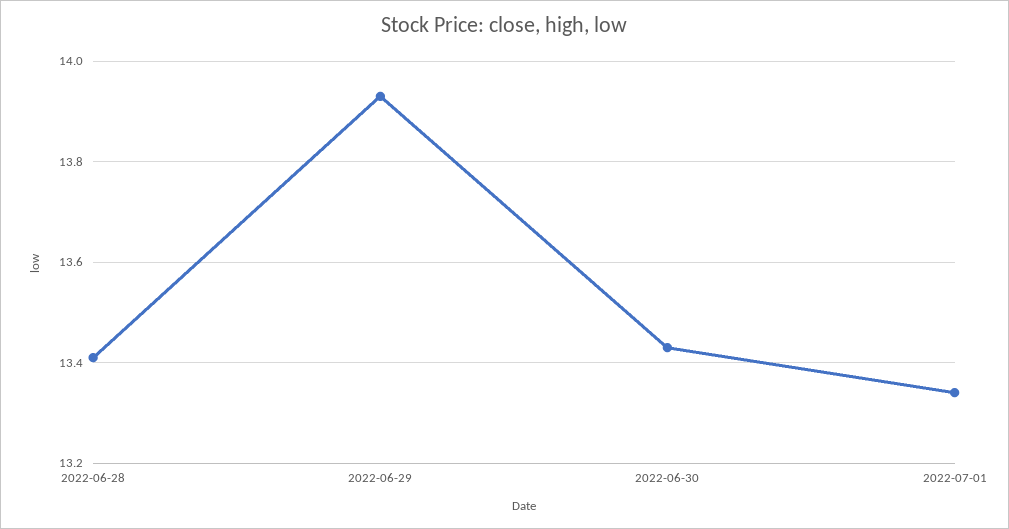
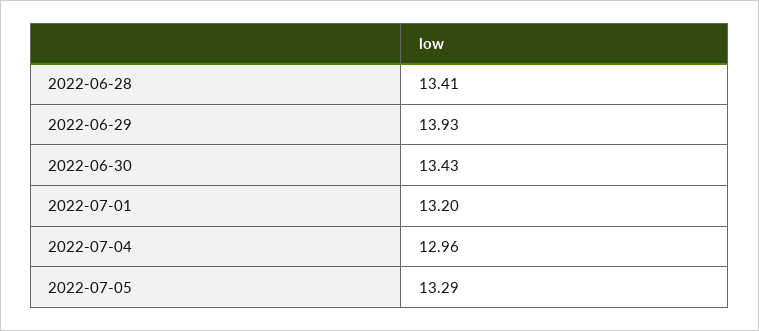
2022-07-01: 13.35 -> 13.2
2022-07-04: none -> 12.96
2022-07-05: none -> 13.29

